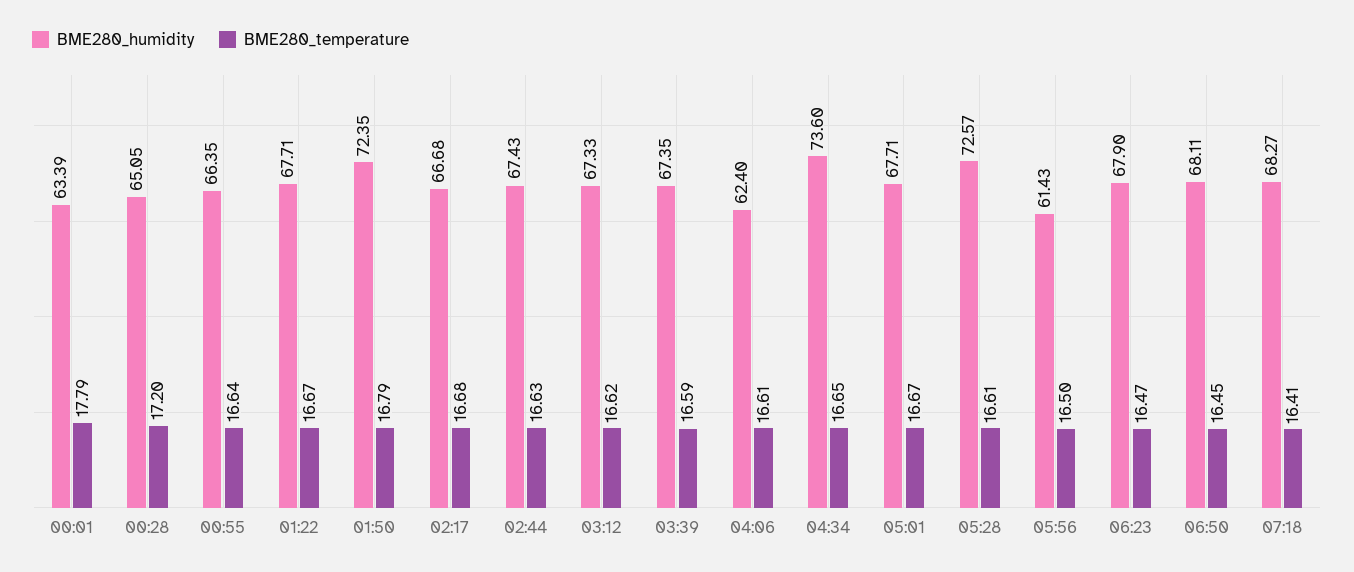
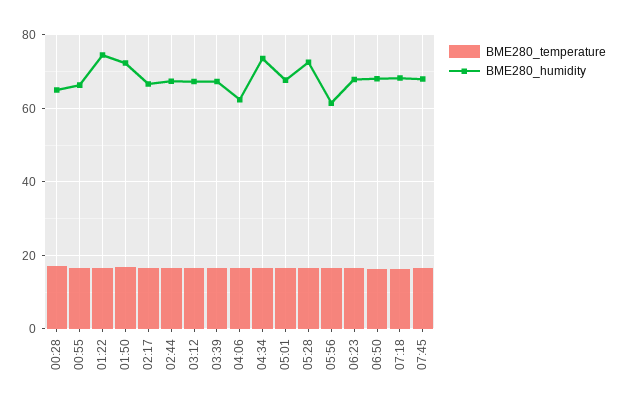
BME280_humidity, 00:01: 63.39 -> none
BME280_temperature, 00:01: 17.79 -> none
BME280_humidity, 01:22: 67.71 -> 74
BME280_temperature, 07:45: none -> 16
BME280_humidity, 07:45: none -> 68

